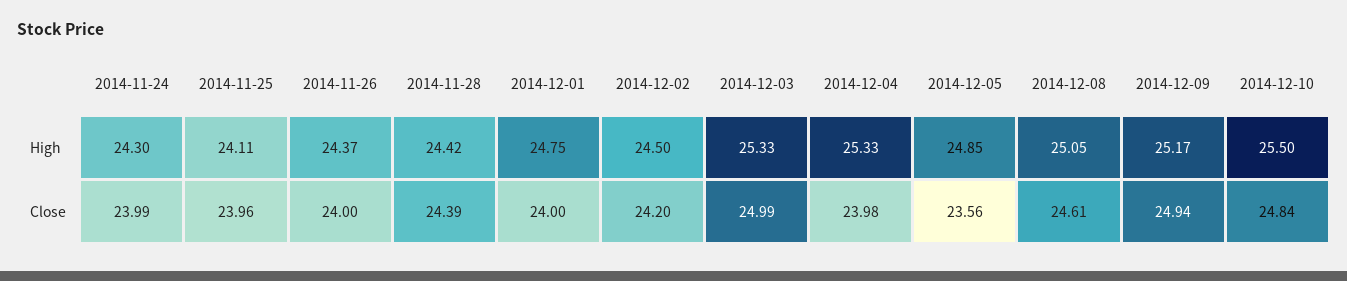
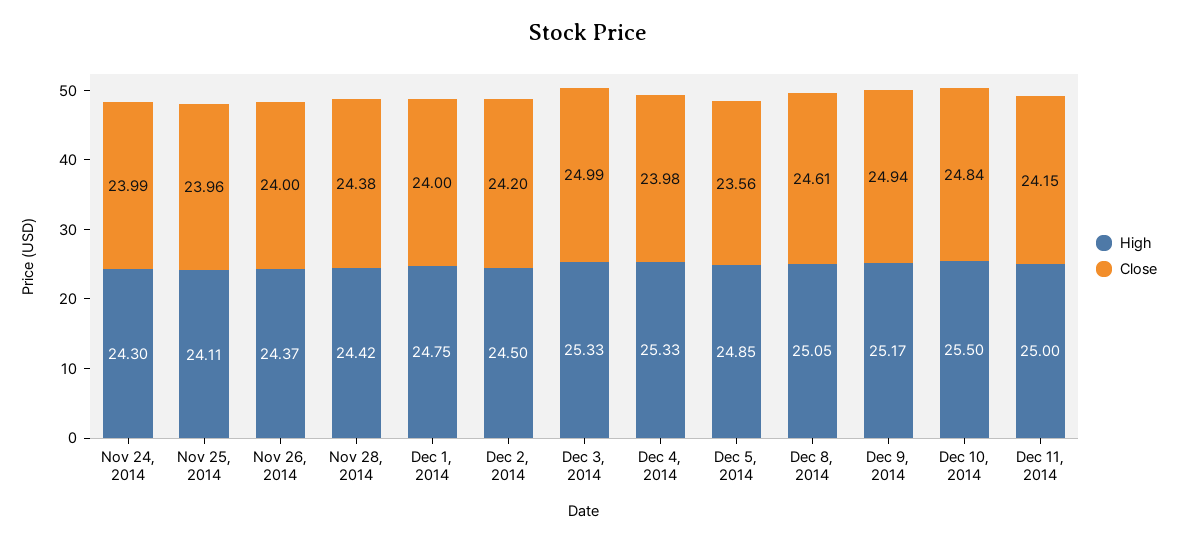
Close, 2014-11-28: 24.39 -> 24.38
High, Dec 11, 2014: none -> 25
Close, Dec 11, 2014: none -> 24.15

